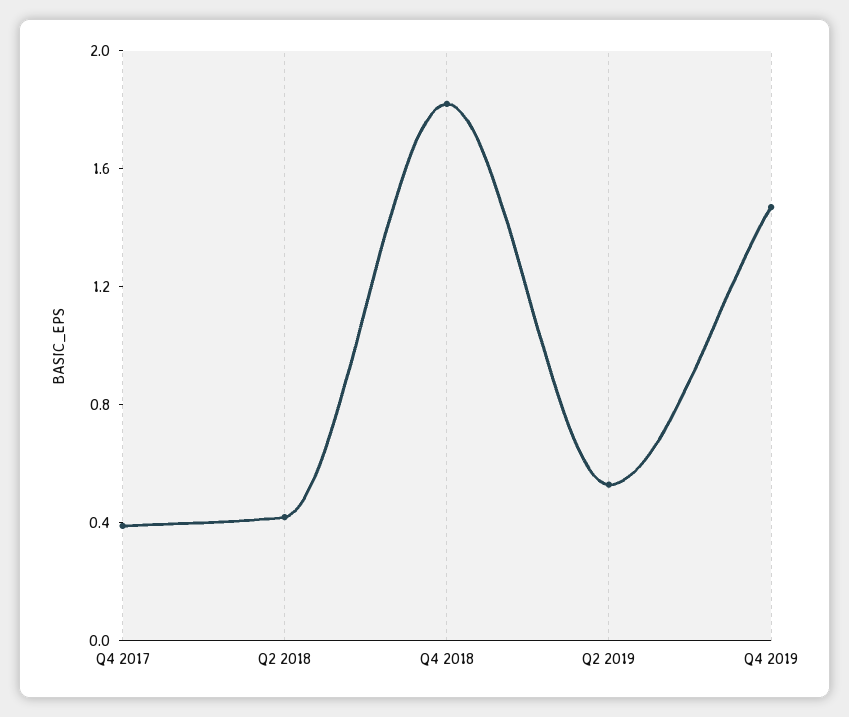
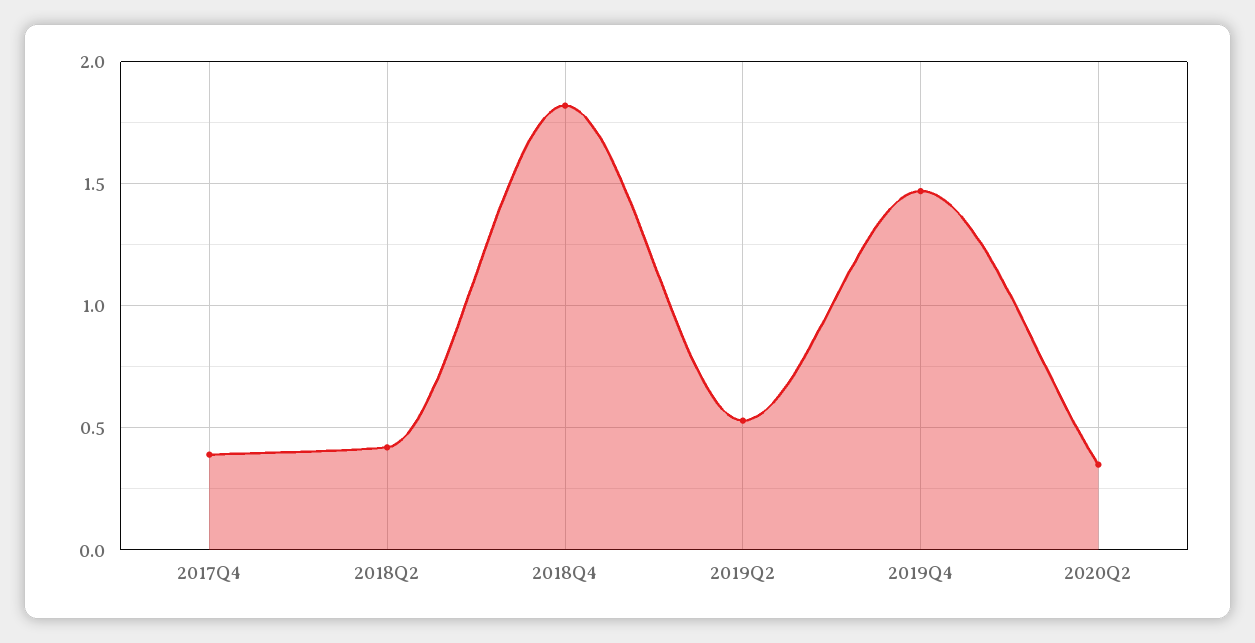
2020Q2: none -> 0.35

